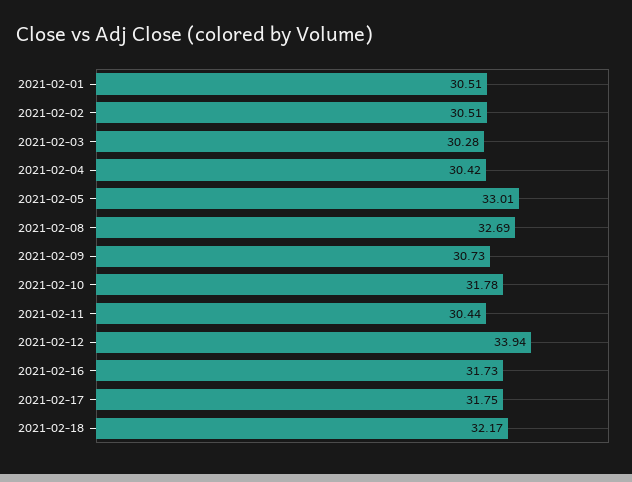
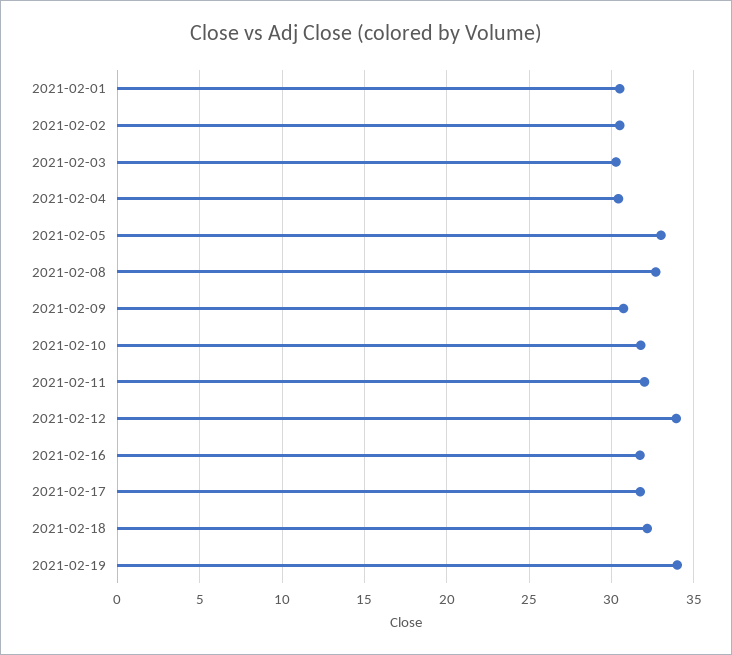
2021-02-11: 30.44 -> 32
2021-02-19: none -> 34

